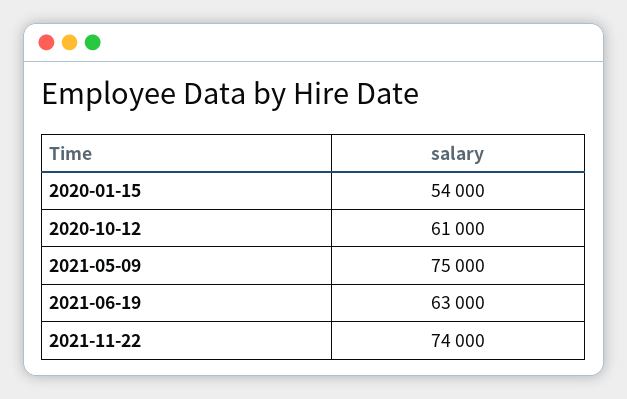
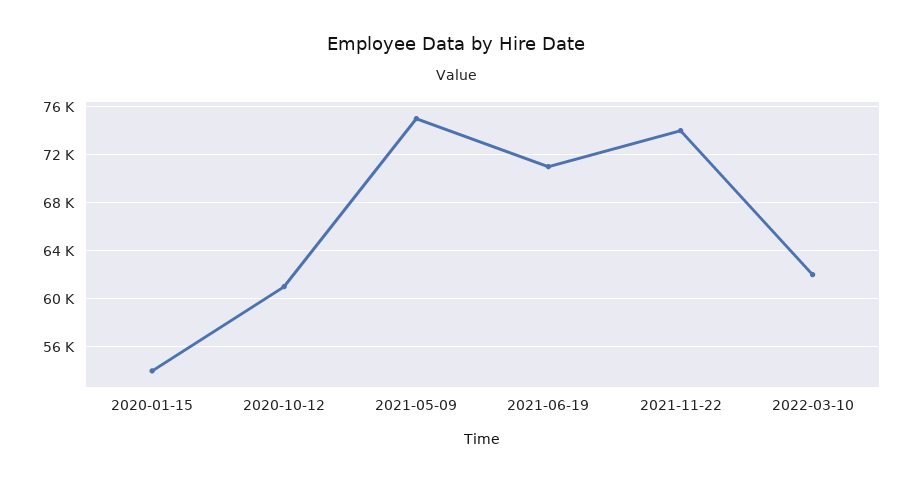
2021-06-19: 63000 -> 71000
2022-03-10: none -> 62000

